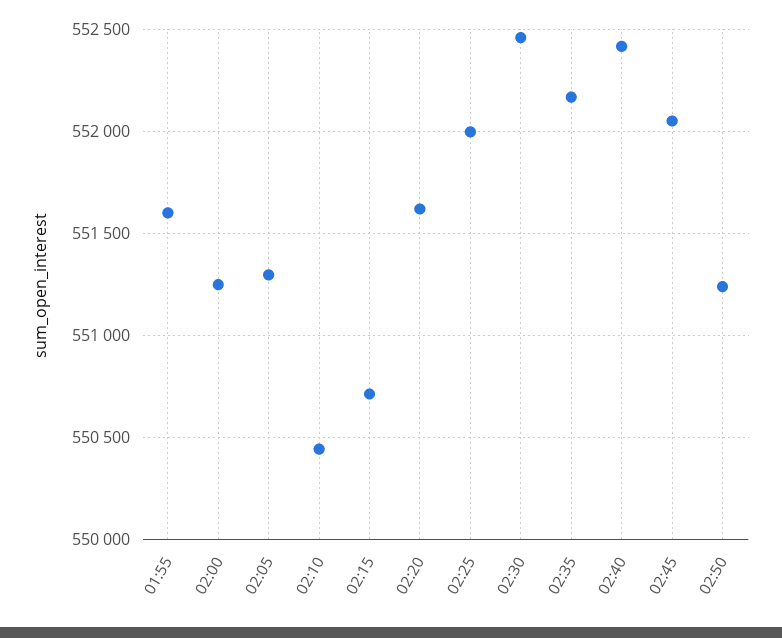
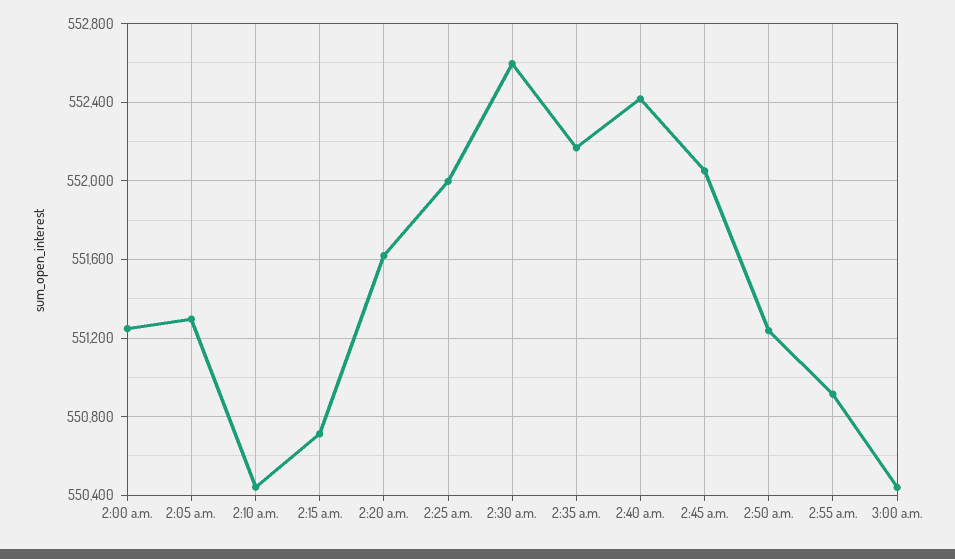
01:55: 551600 -> none
02:30: 552450 -> 552600
2:55 a.m.: none -> 550900
3:00 a.m.: none -> 550450

